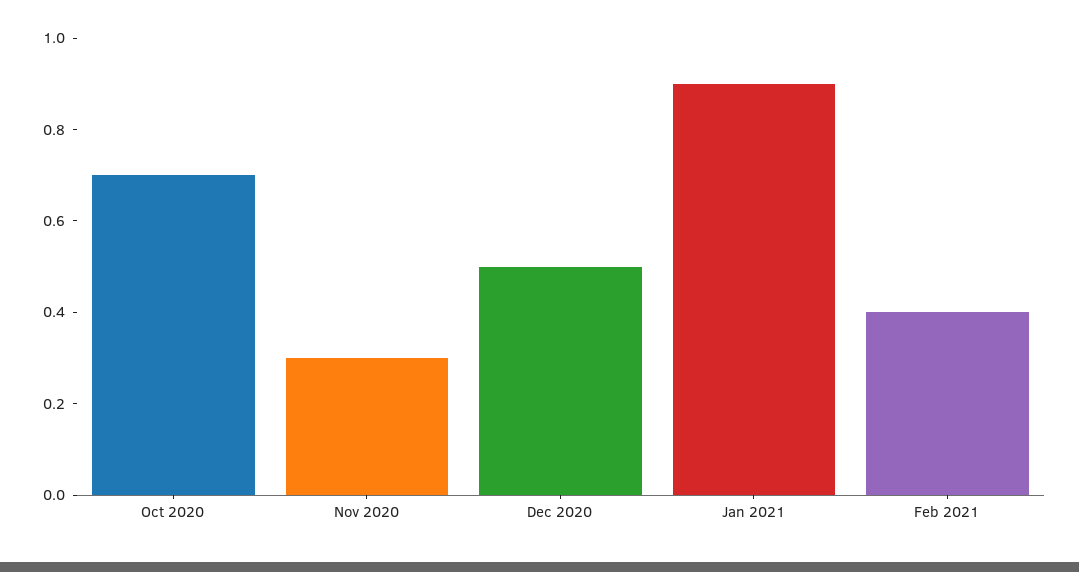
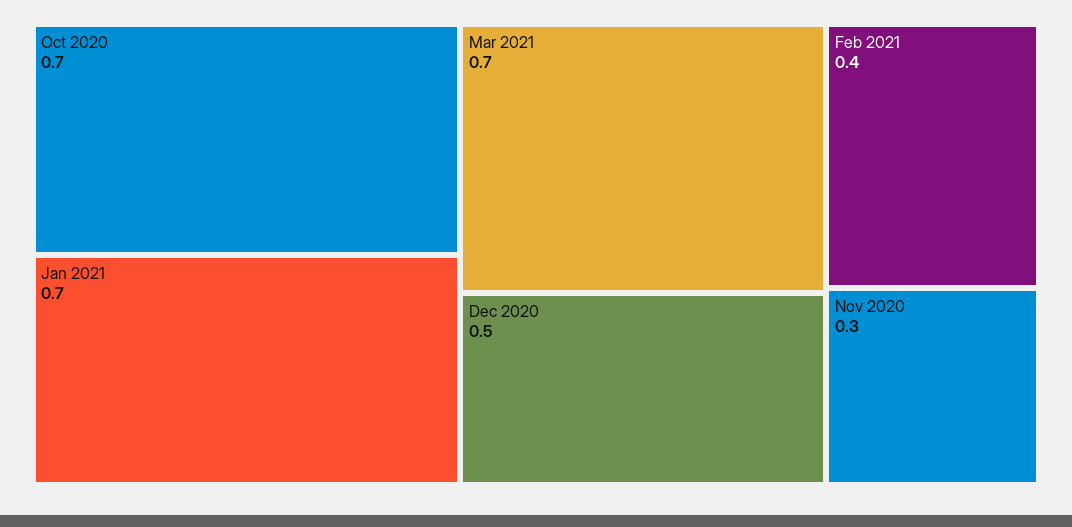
Jan 2021: 0.9 -> 0.7
Mar 2021: none -> 0.7

